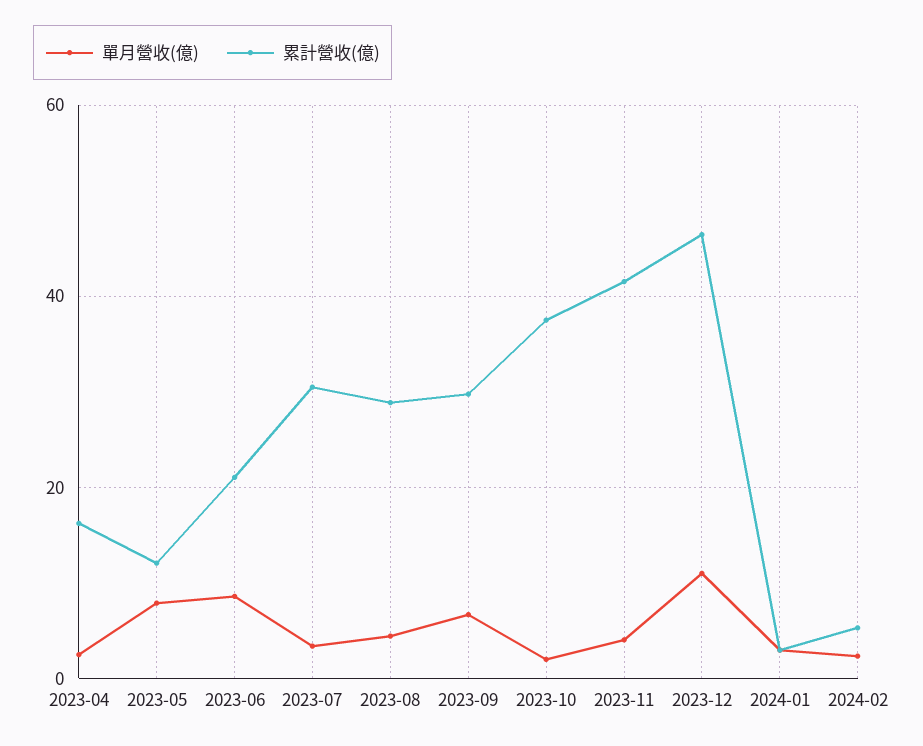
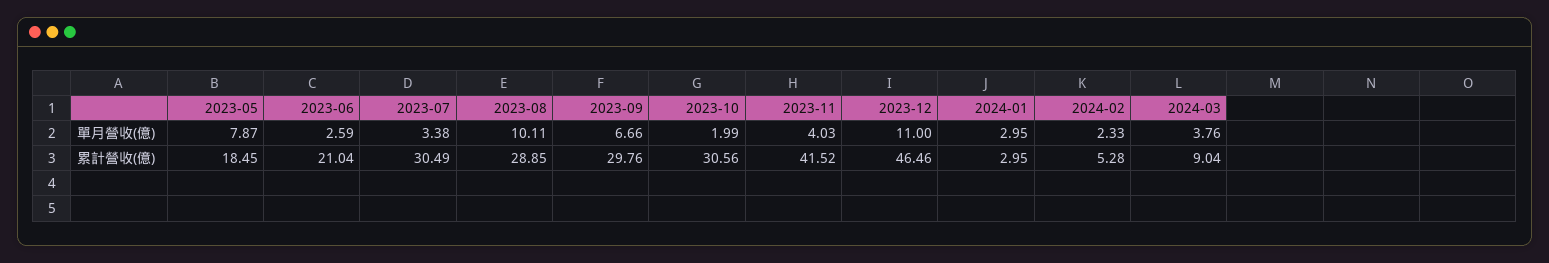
單月營收(億), 2023-04: 2 -> none
累計營收(億), 2023-04: 16 -> none
累計營收(億), 2023-05: 12 -> 18.45
單月營收(億), 2023-06: 8 -> 2.59
單月營收(億), 2023-08: 4 -> 10.11
累計營收(億), 2023-10: 38 -> 30.56
單月營收(億), 2024-03: none -> 3.76
累計營收(億), 2024-03: none -> 9.04

